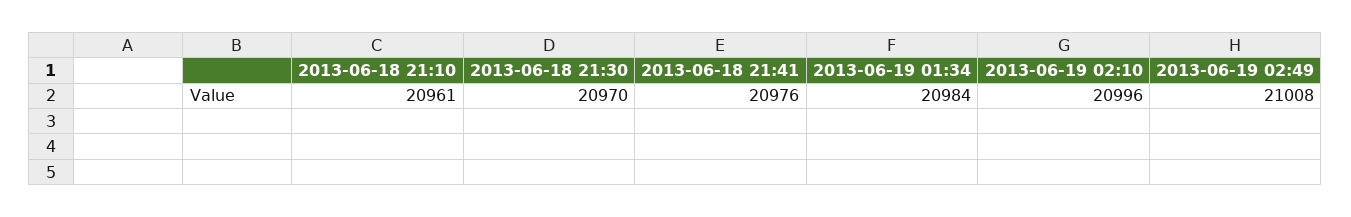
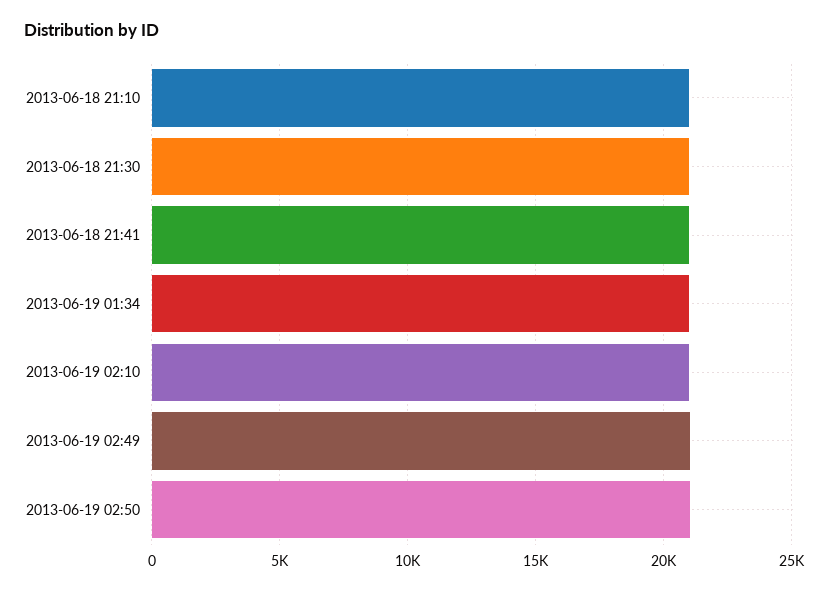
2013-06-19 02:50: none -> 21000

